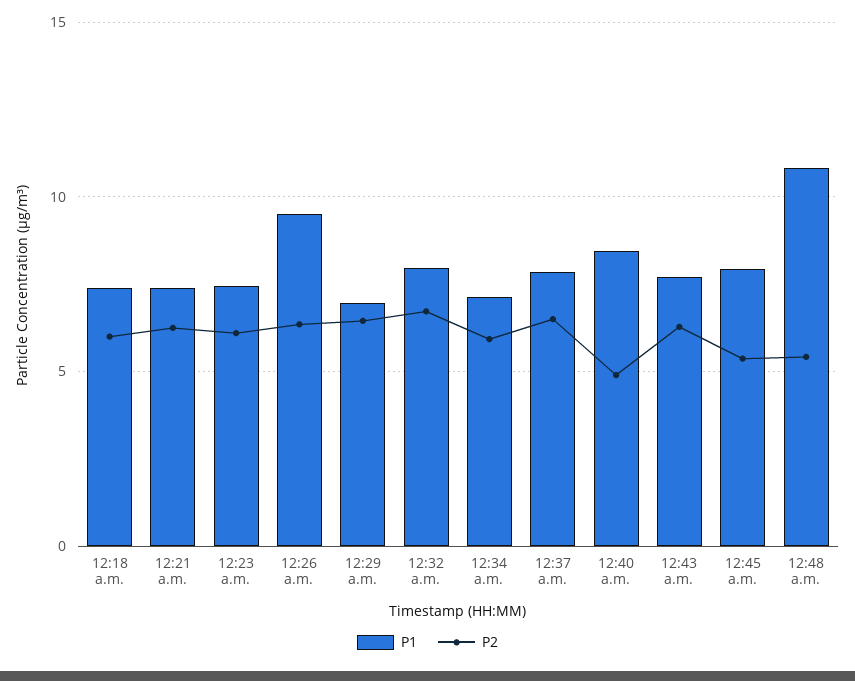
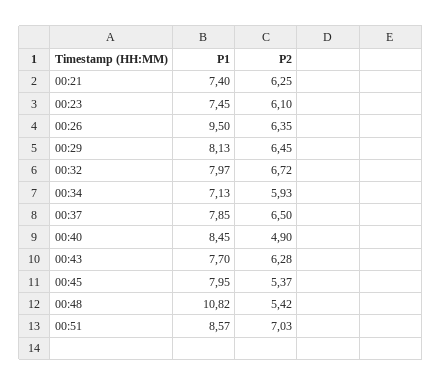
P1, 12:18 a.m.: 7.5 -> none
P2, 12:18 a.m.: 6 -> none
P1, 12:29 a.m.: 7 -> 8.13
P1, 00:51: none -> 8.57
P2, 00:51: none -> 7.03

